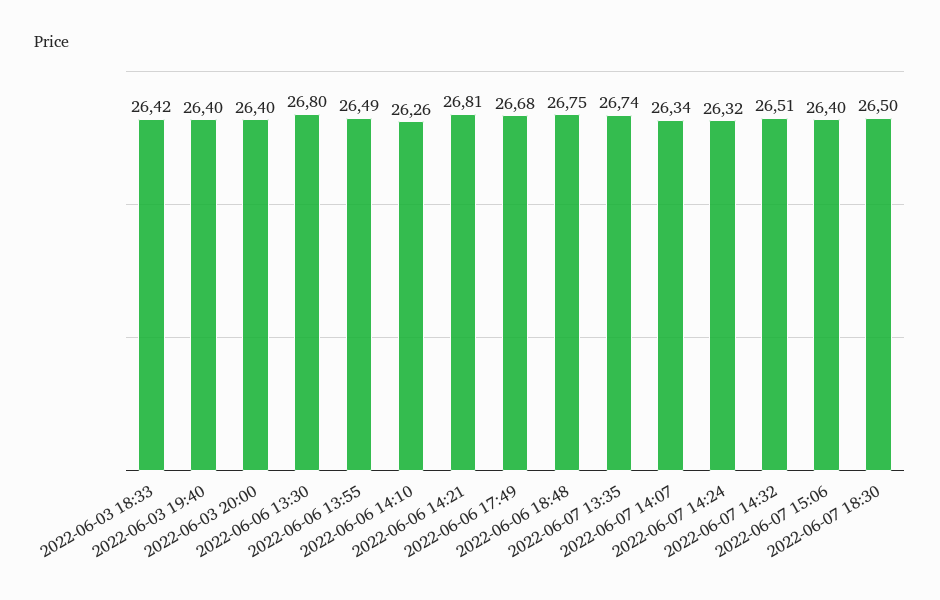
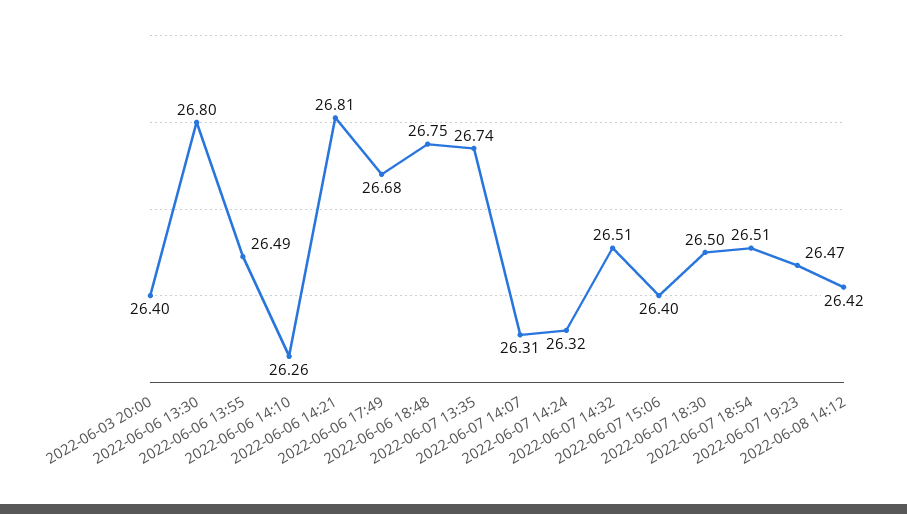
2022-06-03 18:33: 26.42 -> none
2022-06-03 19:40: 26.4 -> none
2022-06-07 14:07: 26.34 -> 26.31
2022-06-07 18:54: none -> 26.51
2022-06-07 19:23: none -> 26.47
2022-06-08 14:12: none -> 26.42

